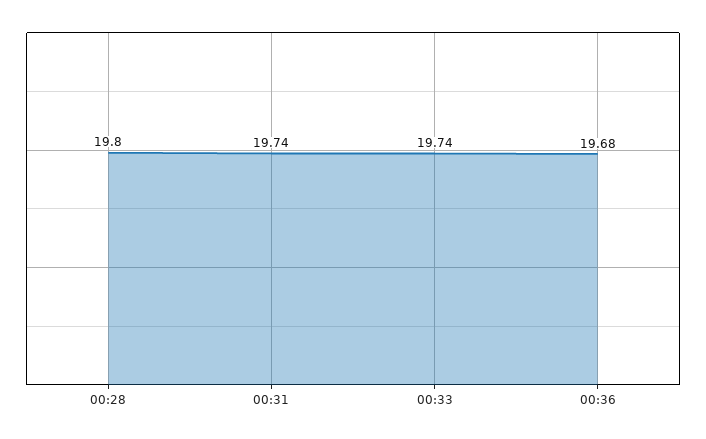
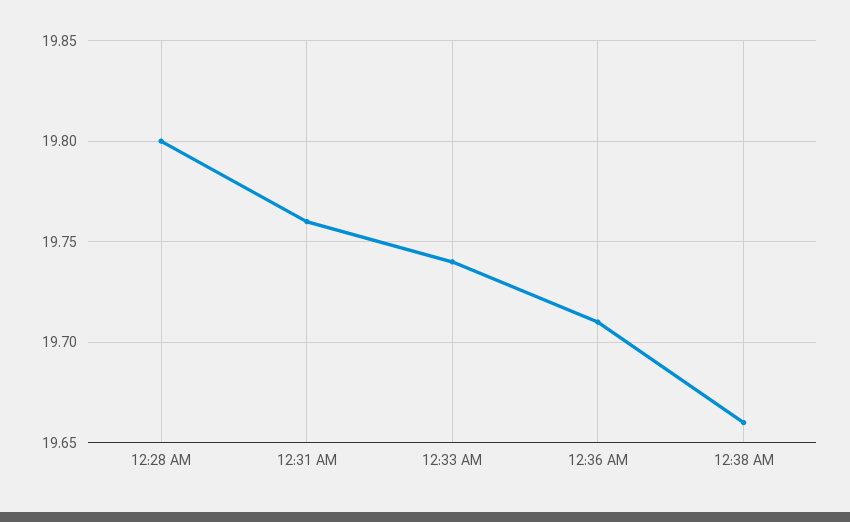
00:31: 19.74 -> 19.76
00:36: 19.68 -> 19.71
12:38 AM: none -> 19.66

